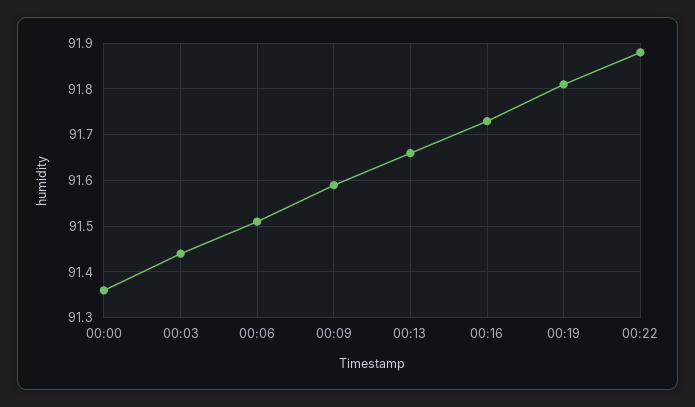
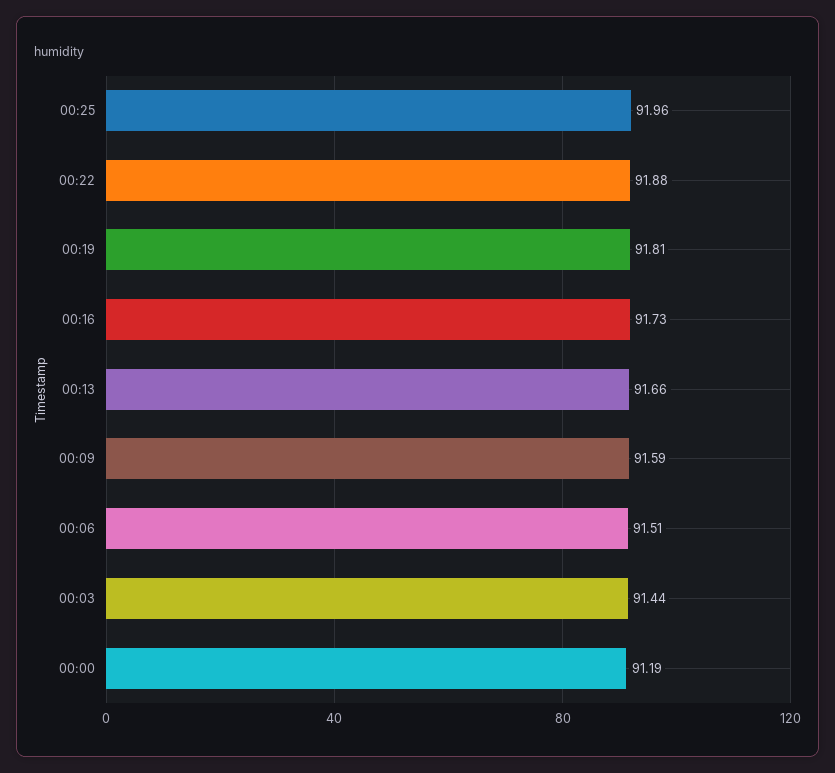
00:00: 91.35 -> 91.19
00:25: none -> 91.96

